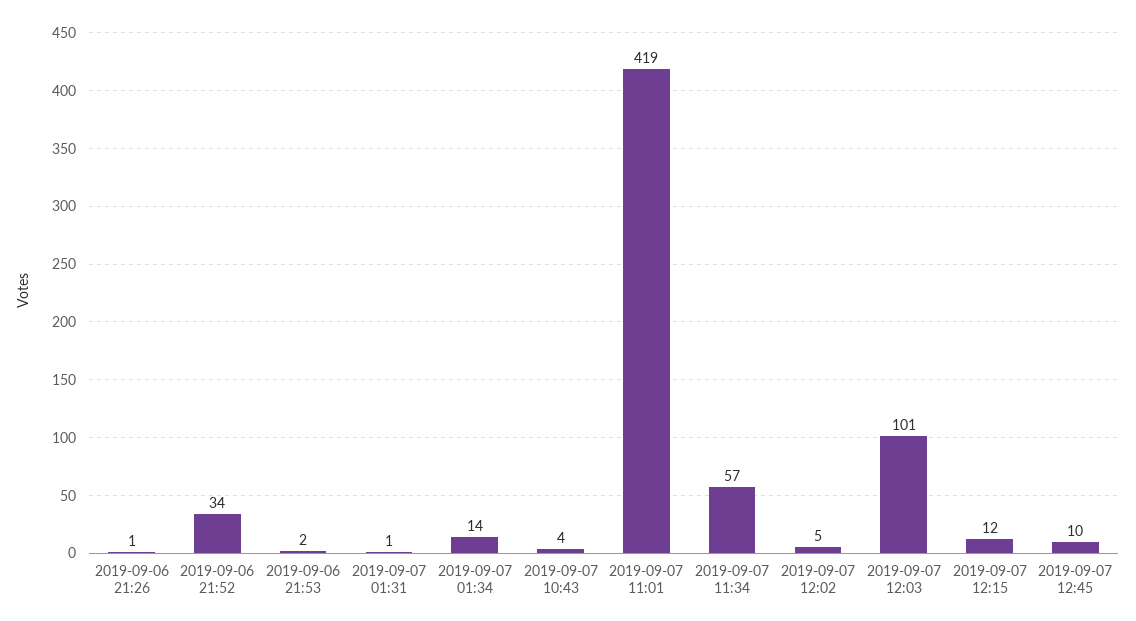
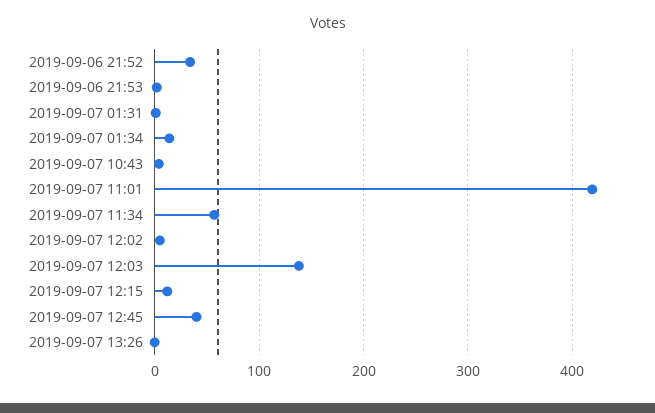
2019-09-06 21:26: 1 -> none
2019-09-07 12:03: 101 -> 140
2019-09-07 12:45: 10 -> 40
2019-09-07 13:26: none -> 0

